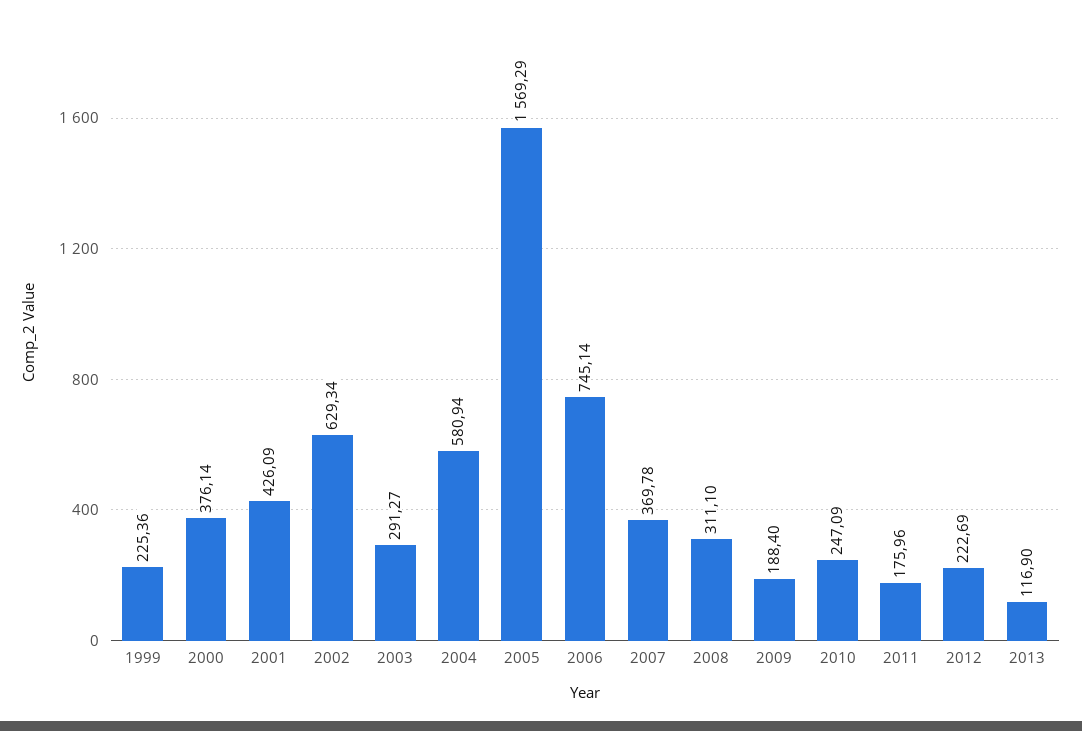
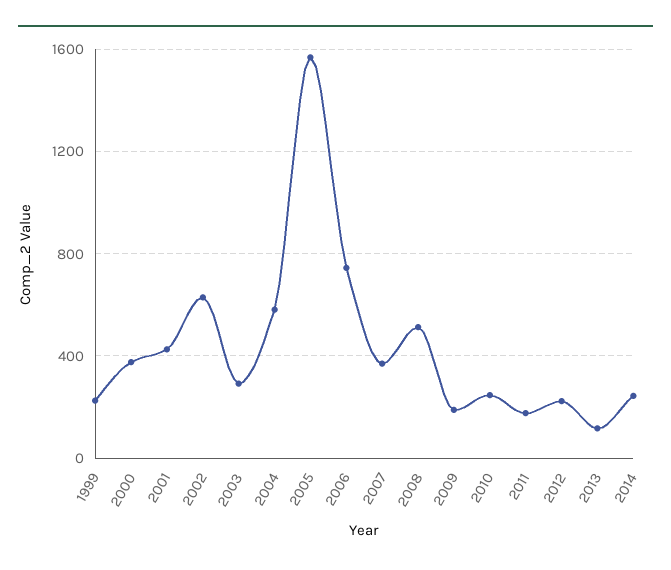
2008: 311.1 -> 500
2014: none -> 250

